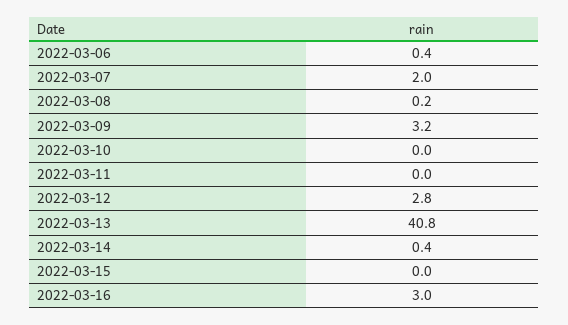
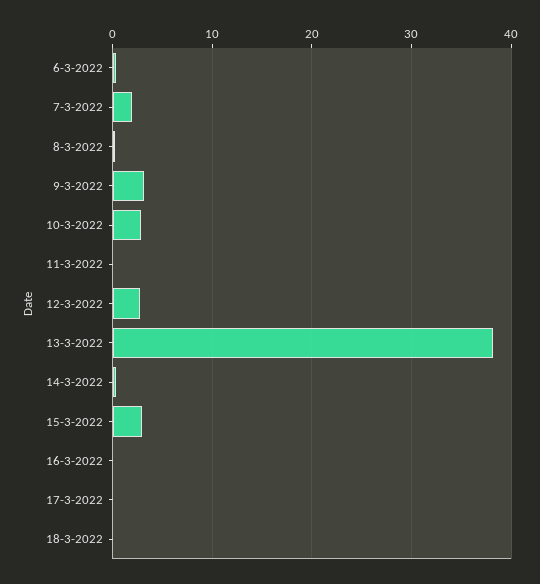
2022-03-10: 0 -> 3
2022-03-13: 40.8 -> 38
2022-03-15: 0 -> 3
2022-03-16: 3 -> 0
17-3-2022: none -> 0
18-3-2022: none -> 0

